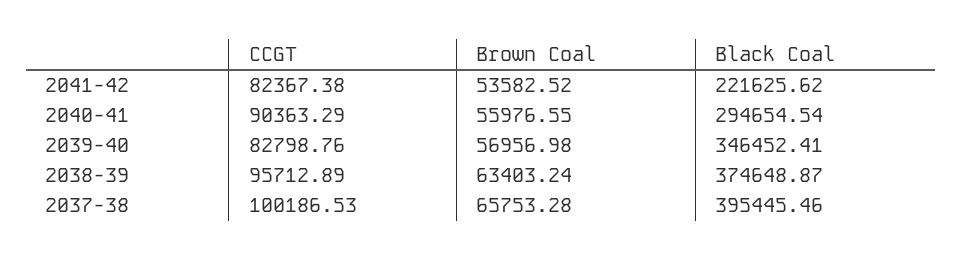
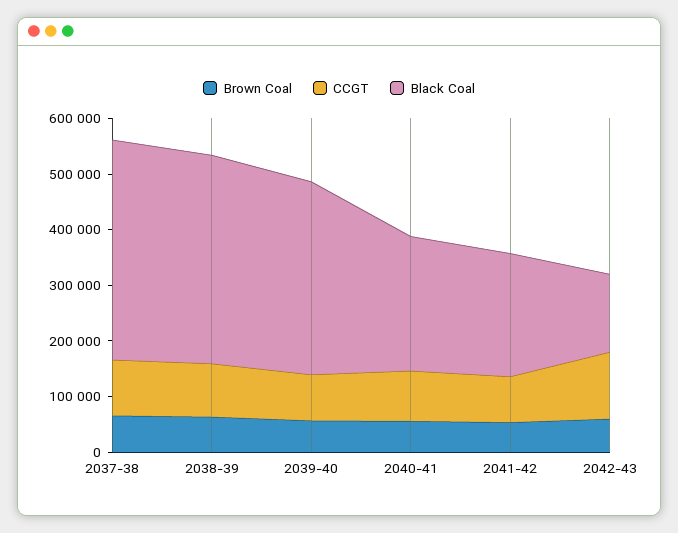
Black Coal, 2040-41: 294654.54 -> 240000
Brown Coal, 2042-43: none -> 60000
CCGT, 2042-43: none -> 120000
Black Coal, 2042-43: none -> 140000

